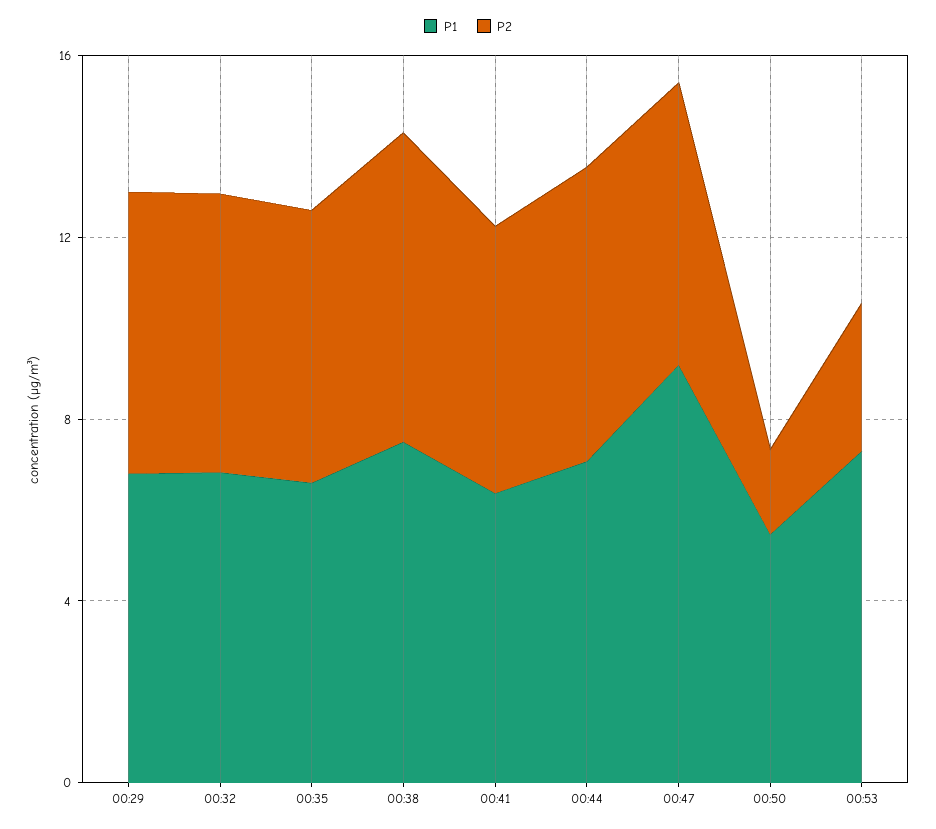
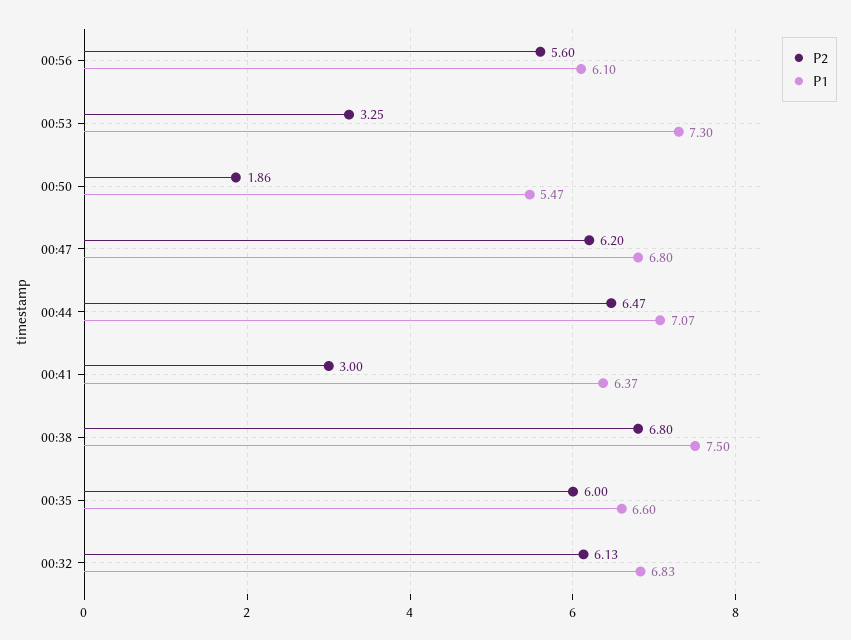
P1, 00:29: 7 -> none
P2, 00:29: 6 -> none
P2, 00:41: 6 -> 3
P1, 00:47: 9 -> 6.8
P2, 00:56: none -> 5.6
P1, 00:56: none -> 6.1

